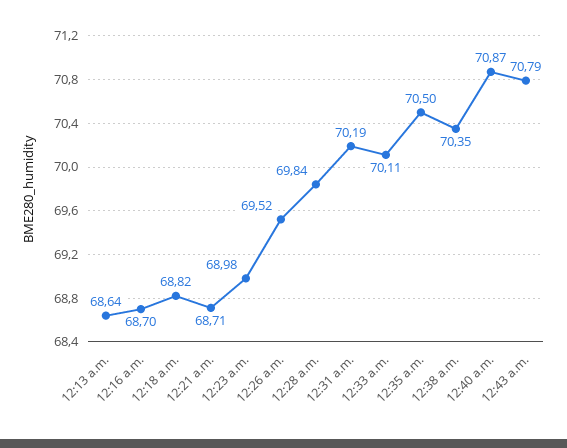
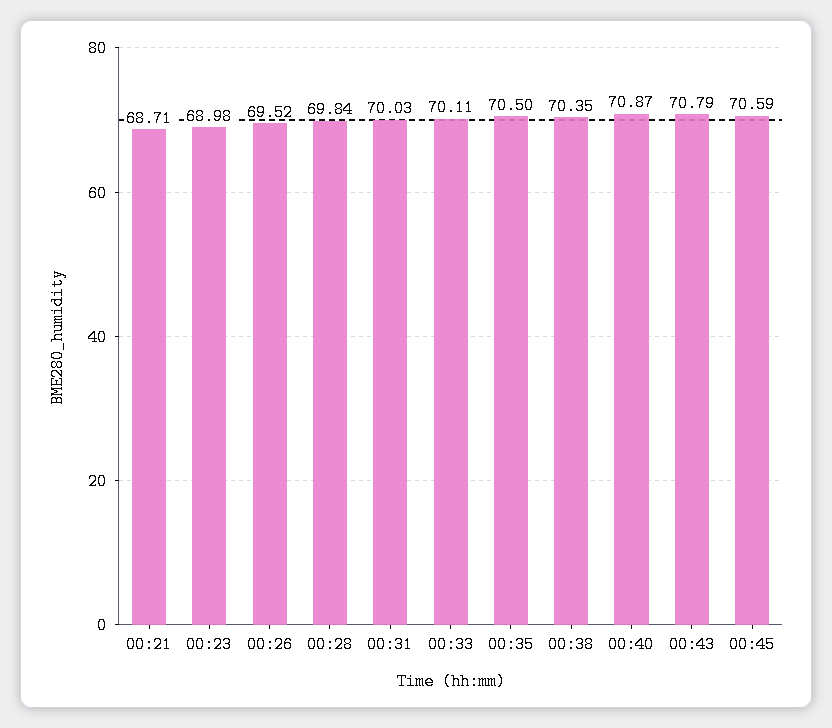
12:13 a.m.: 68.64 -> none
12:16 a.m.: 68.7 -> none
12:18 a.m.: 68.82 -> none
12:31 a.m.: 70.19 -> 70.03
00:45: none -> 70.59

